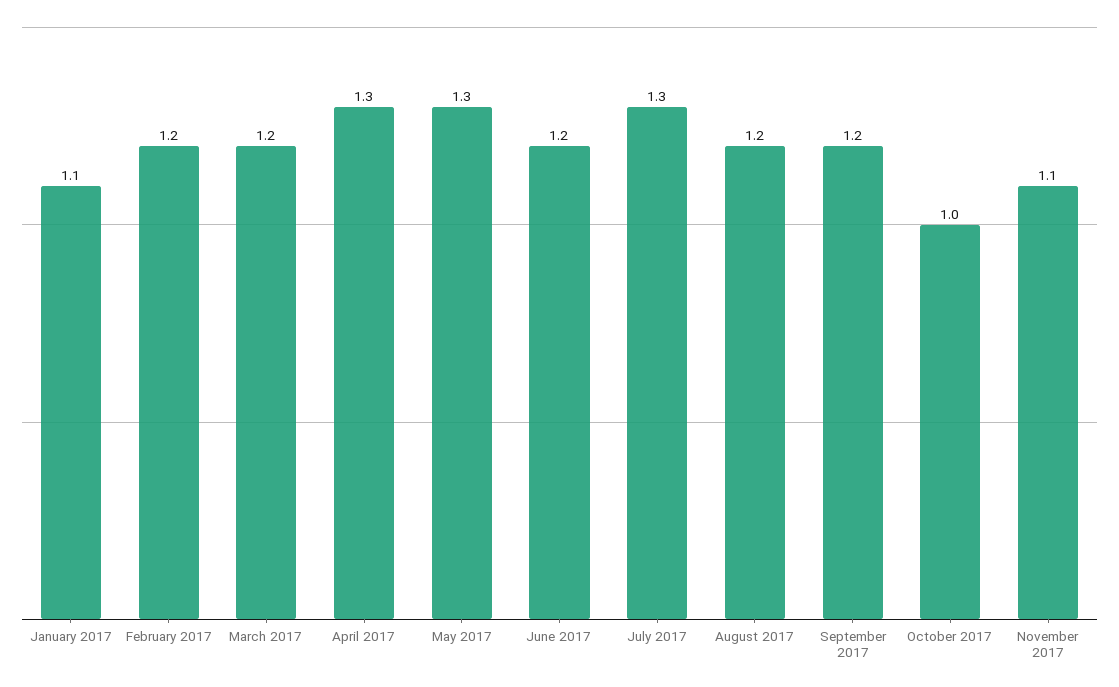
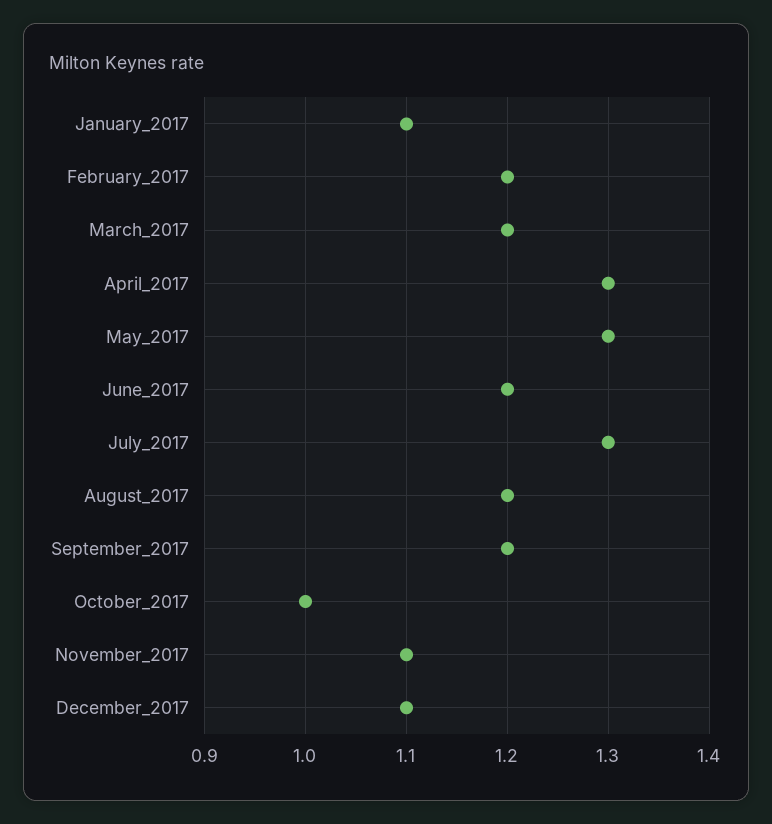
December_2017: none -> 1.1

